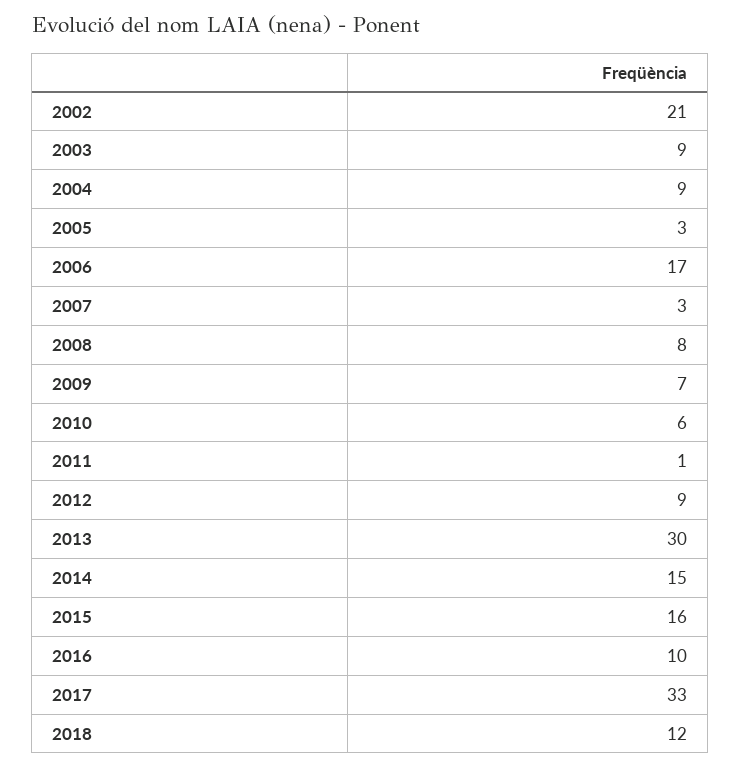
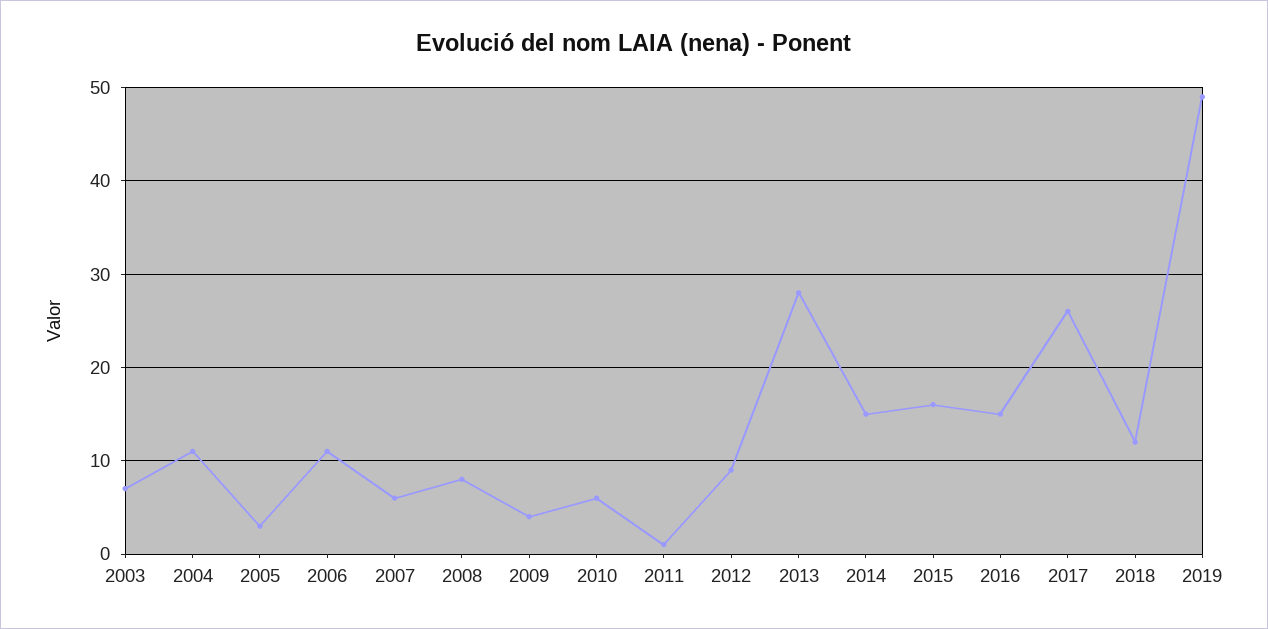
2002: 21 -> none
2003: 9 -> 7
2004: 9 -> 11
2006: 17 -> 11
2007: 3 -> 6
2009: 7 -> 4
2013: 30 -> 28
2016: 10 -> 15
2017: 33 -> 26
2019: none -> 49

